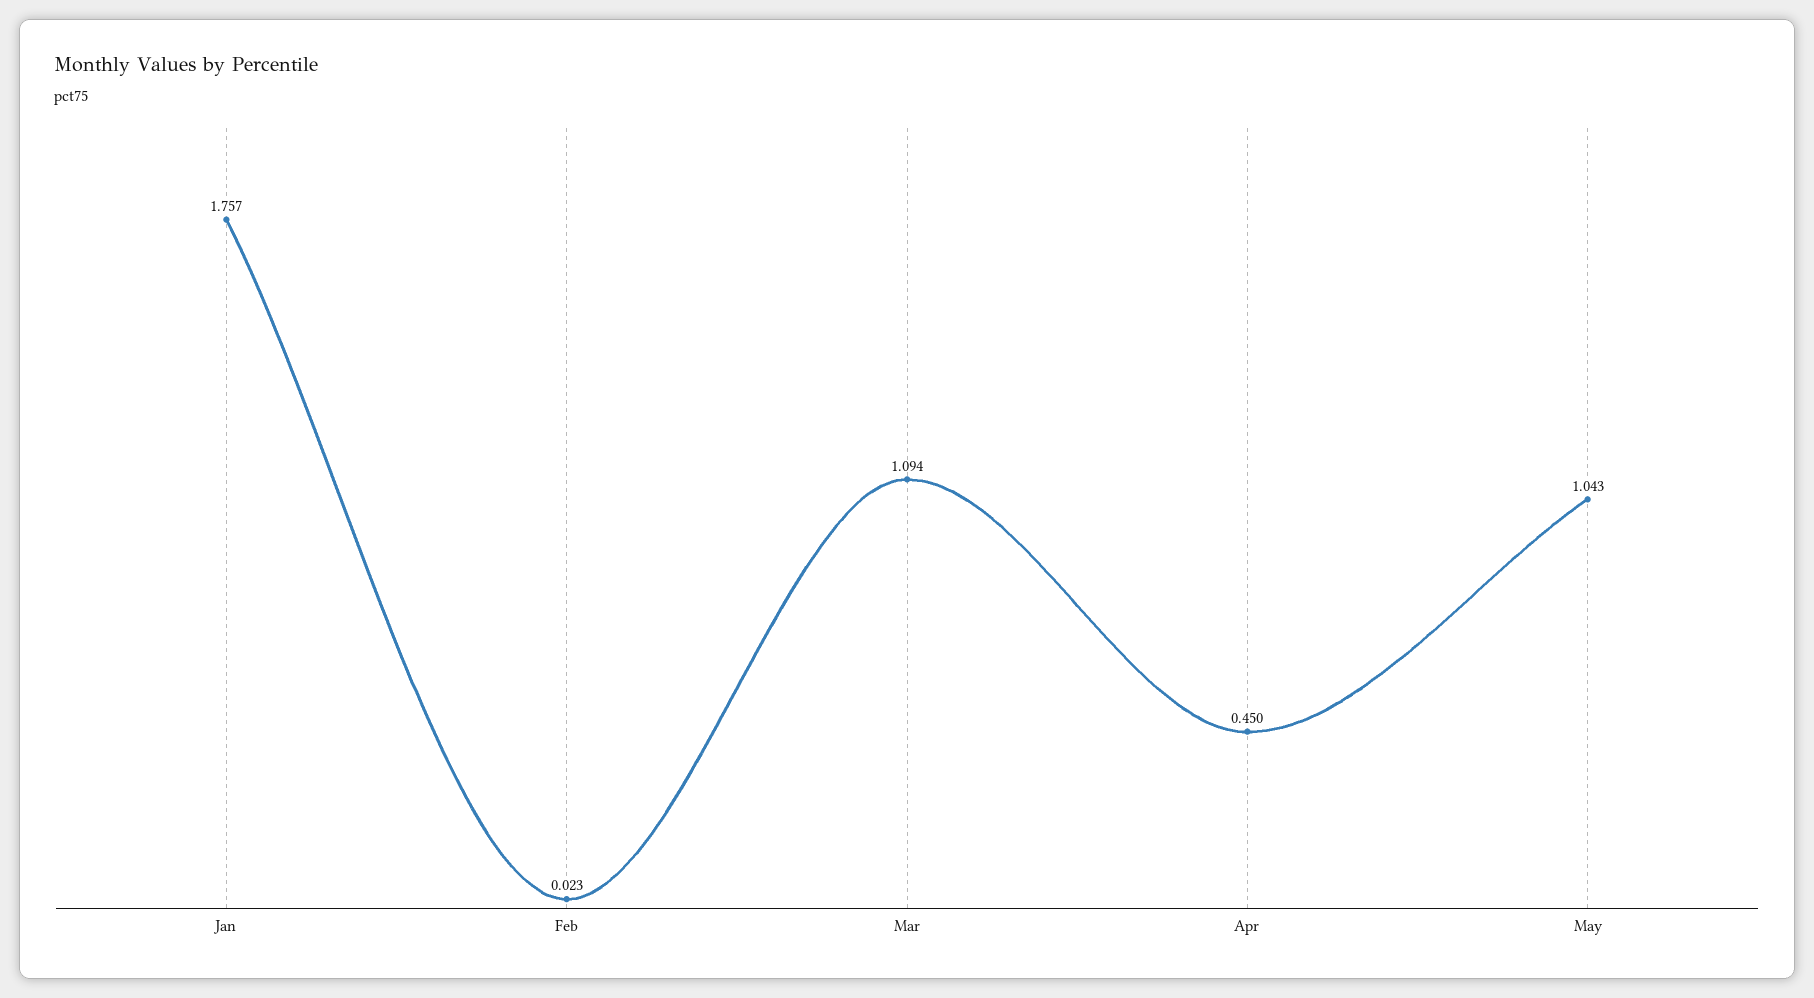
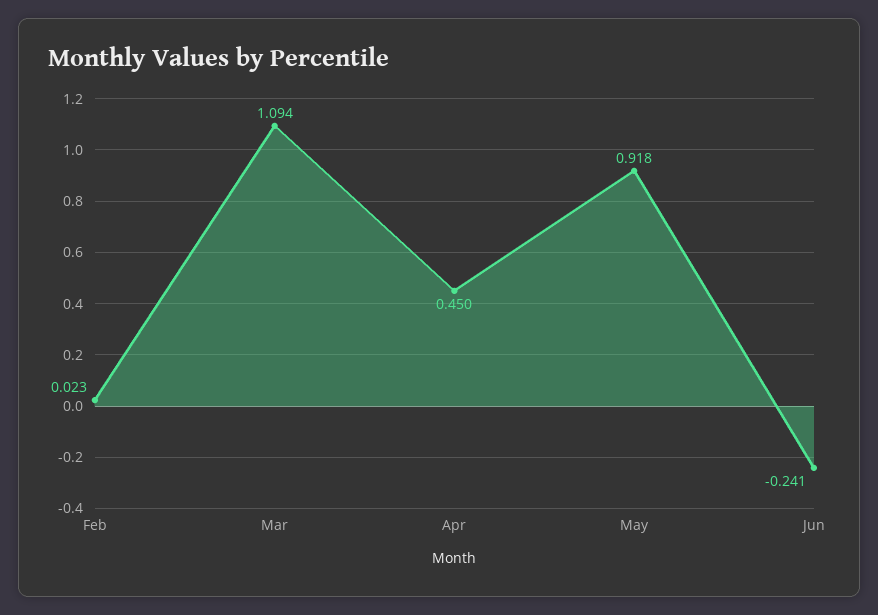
Jan: 1.757 -> none
May: 1.043 -> 0.918
Jun: none -> -0.241

